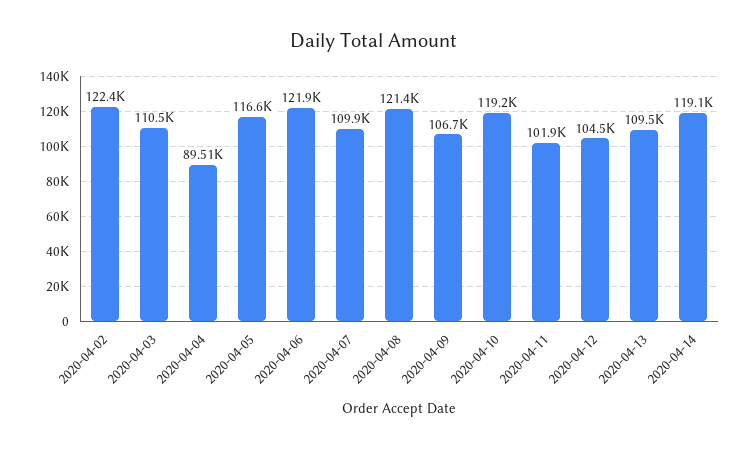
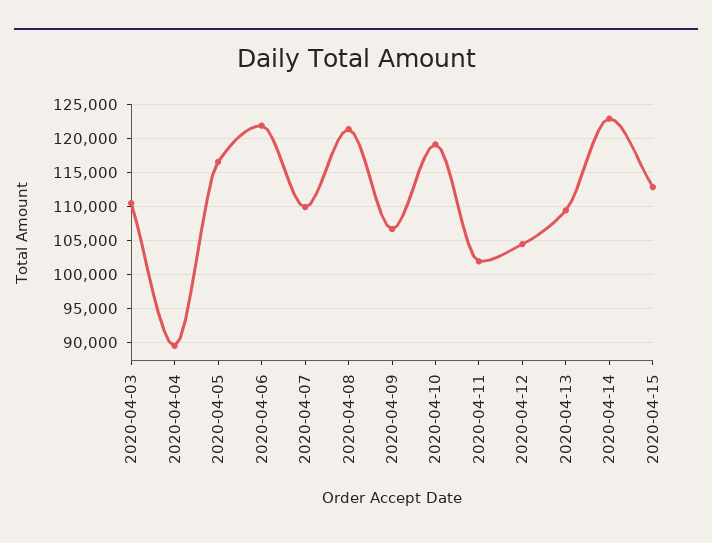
2020-04-02: 122400 -> none
2020-04-14: 119100 -> 123000
2020-04-15: none -> 113000

